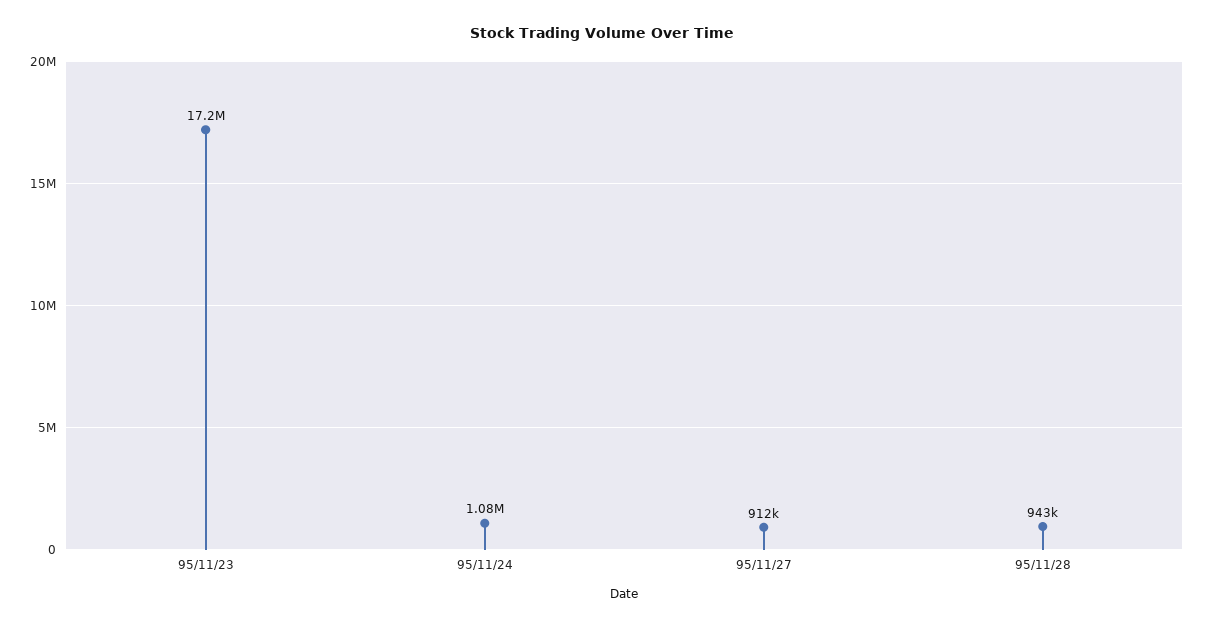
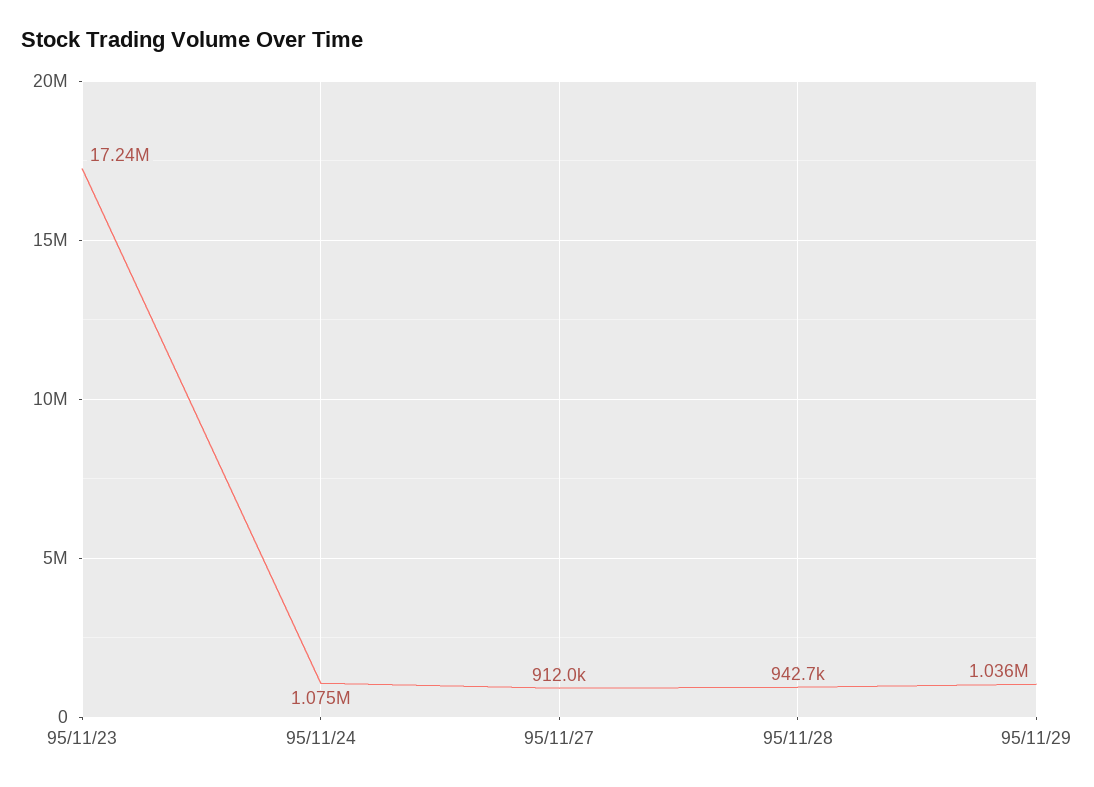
95/11/29: none -> 1036000

